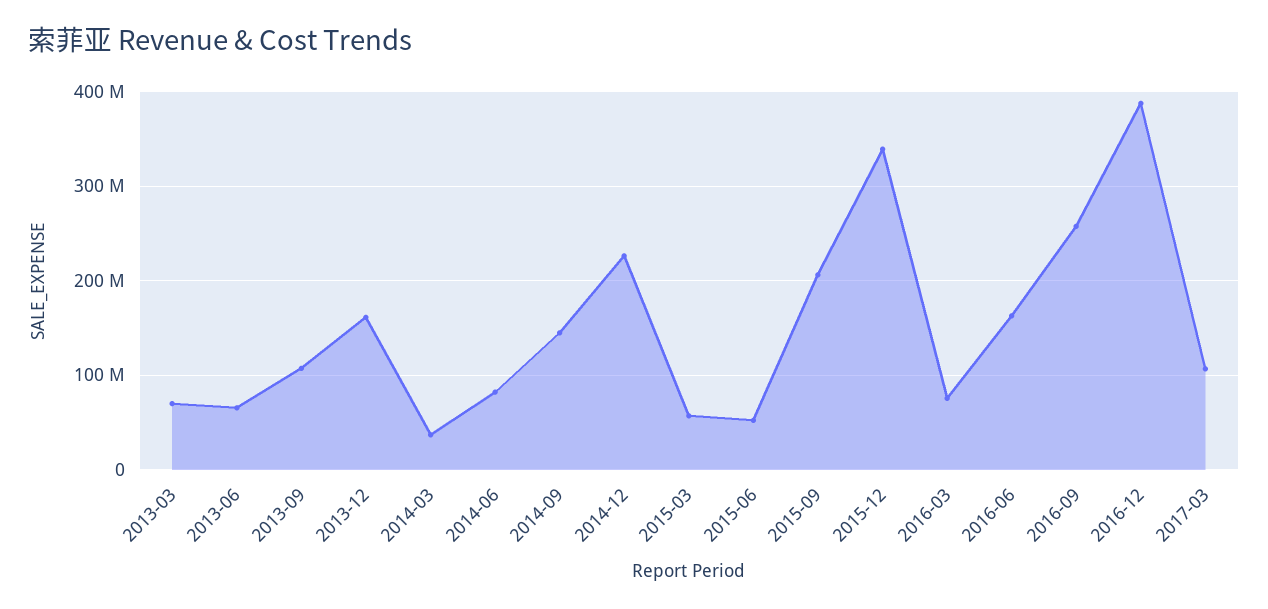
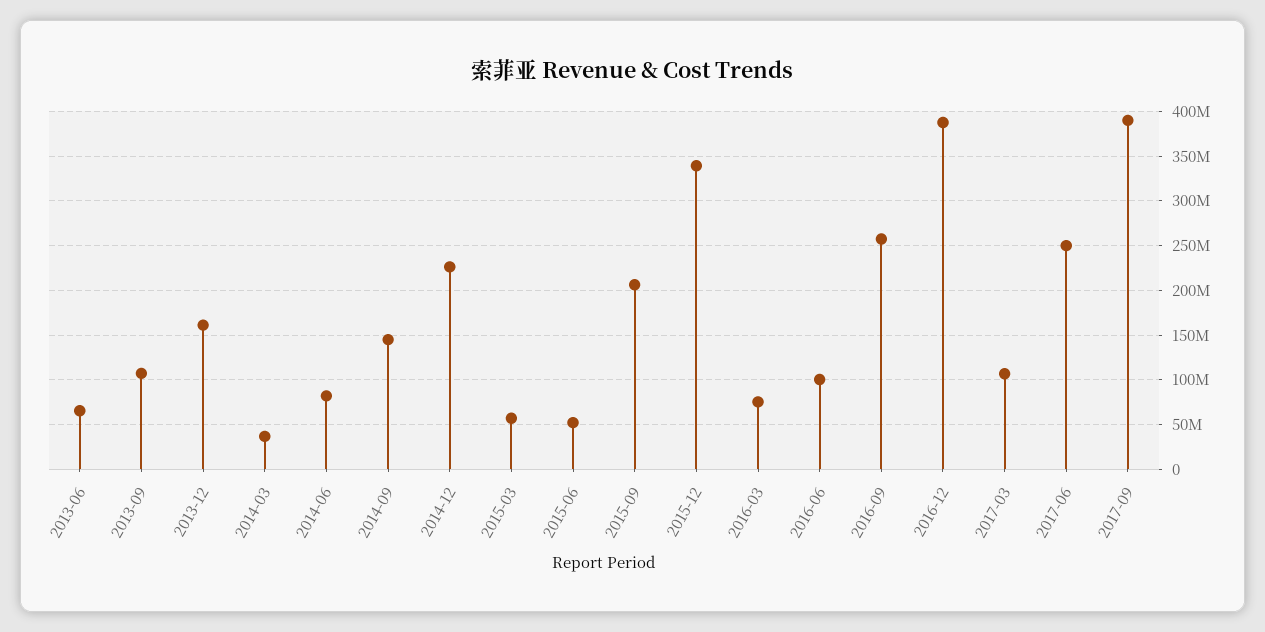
2013-03: 70000000 -> none
2016-06: 160000000 -> 100000000
2017-06: none -> 250000000
2017-09: none -> 390000000

